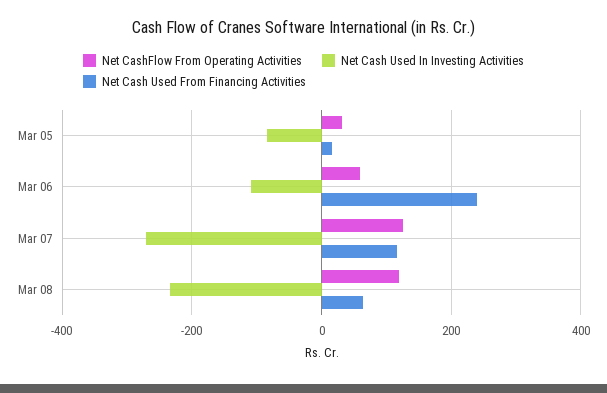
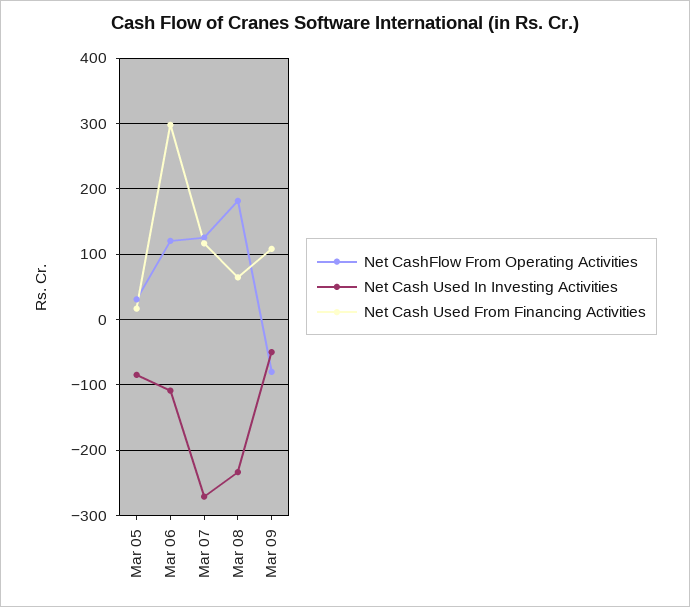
Net CashFlow From Operating Activities, Mar 06: 60 -> 120
Net Cash Used From Financing Activities, Mar 06: 240 -> 300
Net CashFlow From Operating Activities, Mar 08: 120 -> 180
Net CashFlow From Operating Activities, Mar 09: none -> -80
Net Cash Used In Investing Activities, Mar 09: none -> -50
Net Cash Used From Financing Activities, Mar 09: none -> 110

